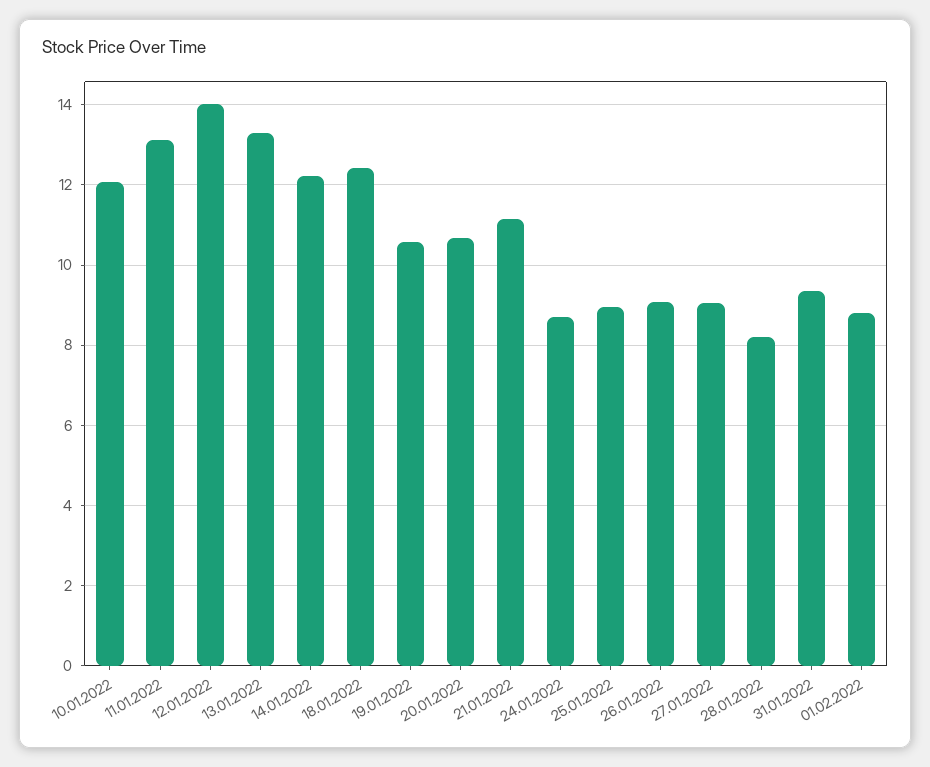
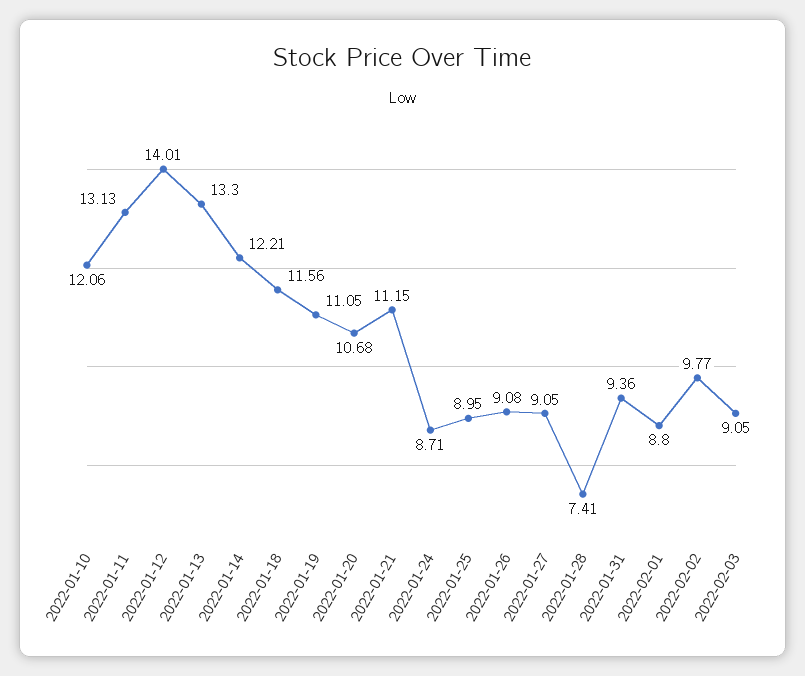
18.01.2022: 12.4 -> 11.56
19.01.2022: 10.6 -> 11.05
28.01.2022: 8.2 -> 7.41
2022-02-02: none -> 9.77
2022-02-03: none -> 9.05

